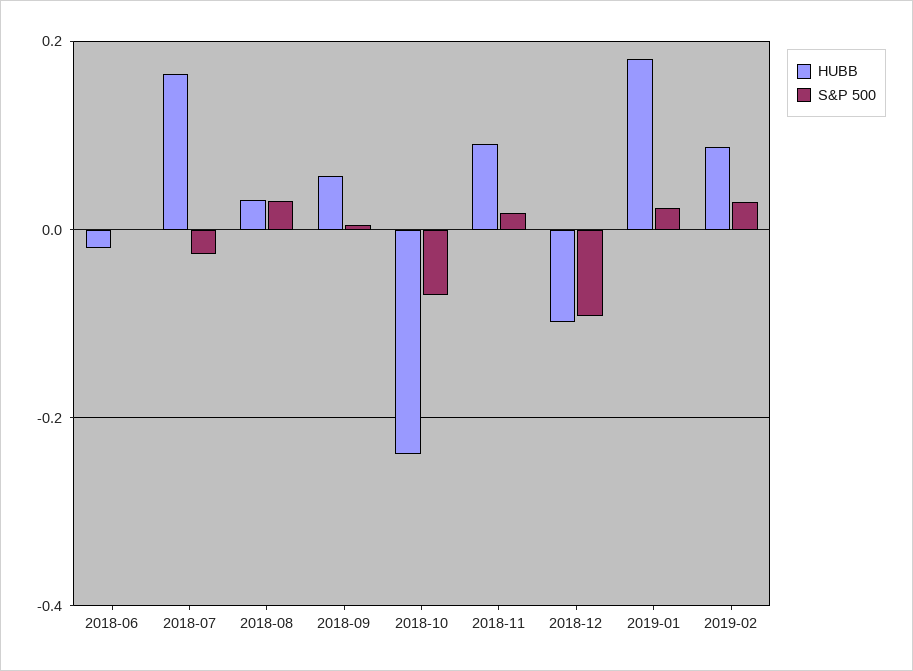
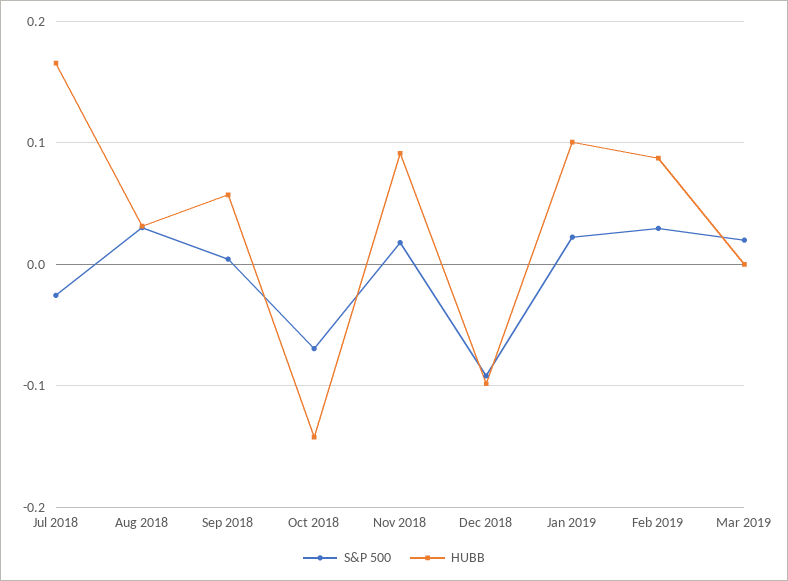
HUBB, 2018-06: -0.02 -> none
S&P 500, 2018-06: 0 -> none
HUBB, 2018-10: -0.24 -> -0.14
HUBB, 2019-01: 0.18 -> 0.1
S&P 500, Mar 2019: none -> 0.02
HUBB, Mar 2019: none -> 0

